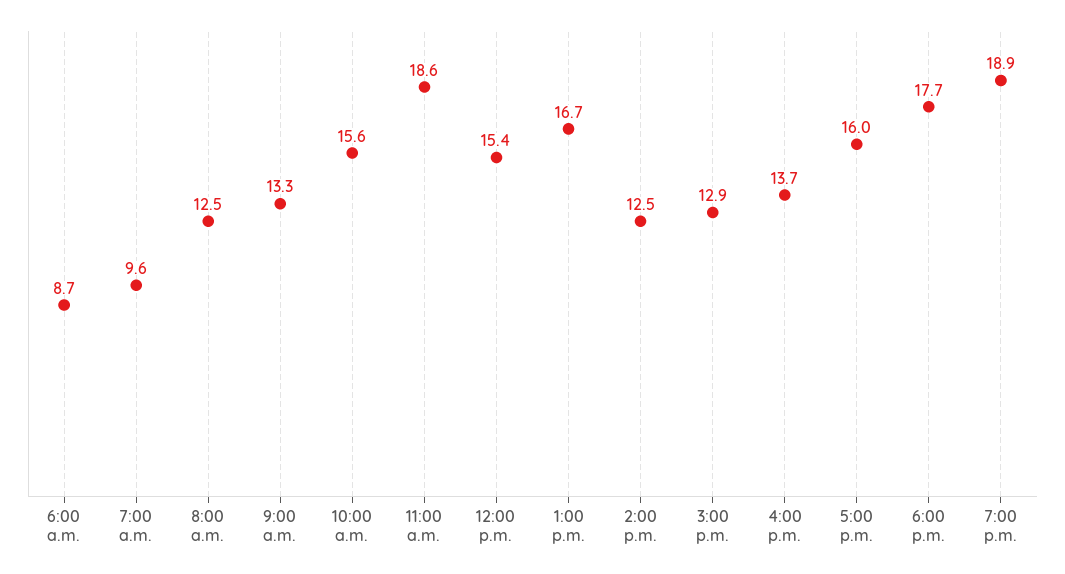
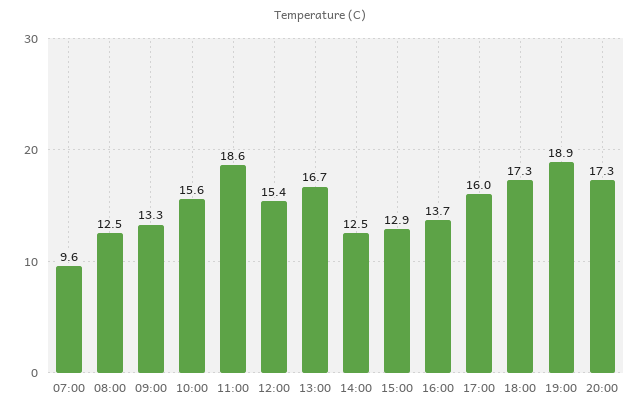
6:00 a.m.: 8.7 -> none
6:00 p.m.: 17.7 -> 17.3
20:00: none -> 17.3

